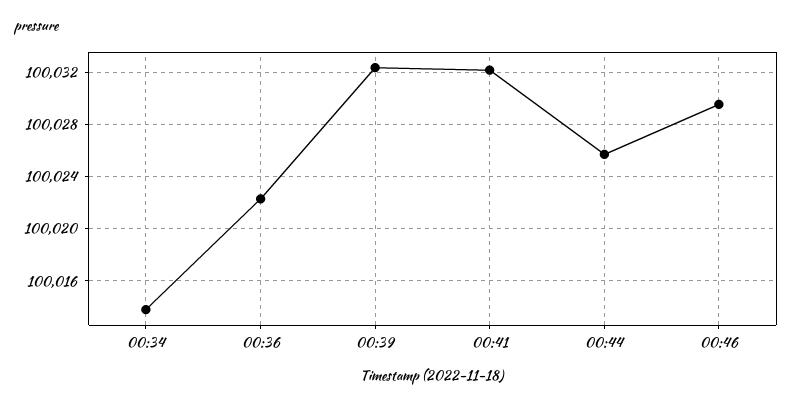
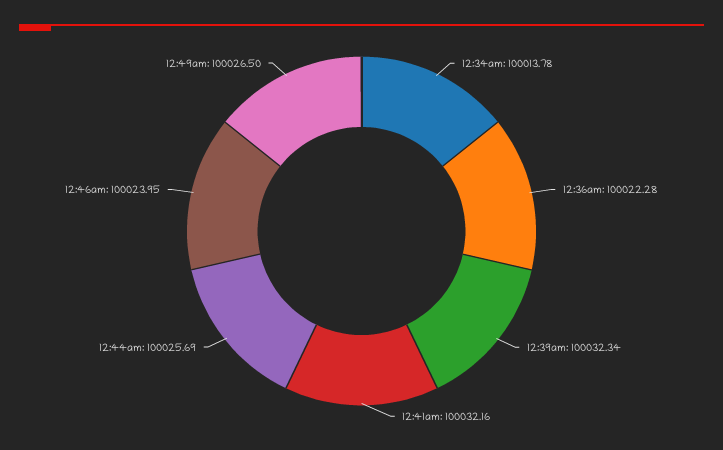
00:46: 100029.5 -> 100023.95
12:49am: none -> 100026.5

